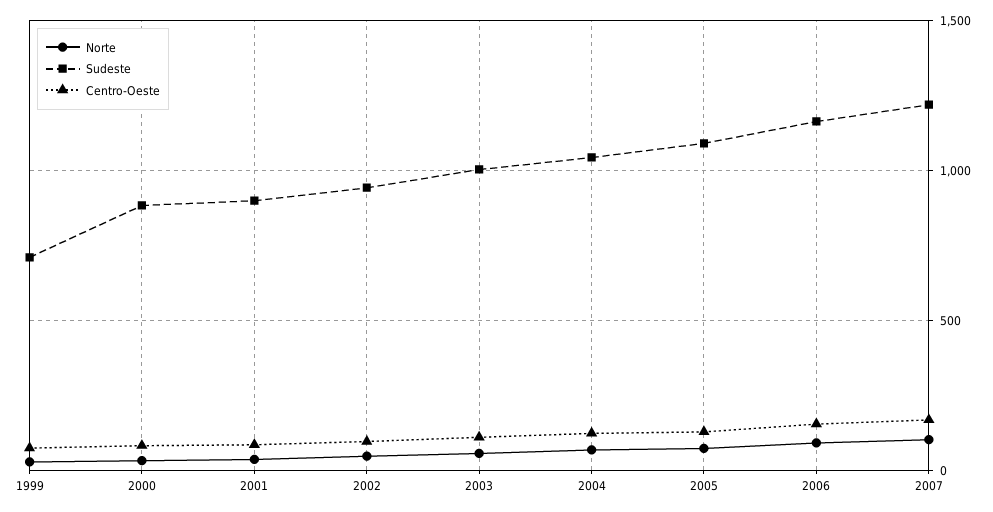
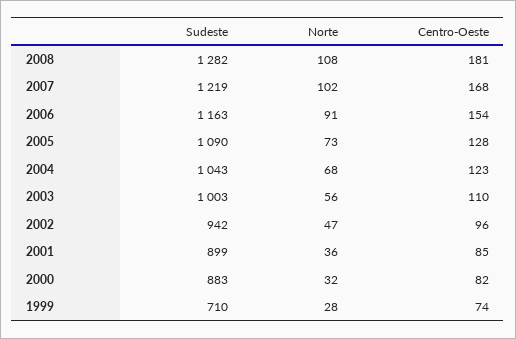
Sudeste, 2008: none -> 1282
Norte, 2008: none -> 108
Centro-Oeste, 2008: none -> 181

